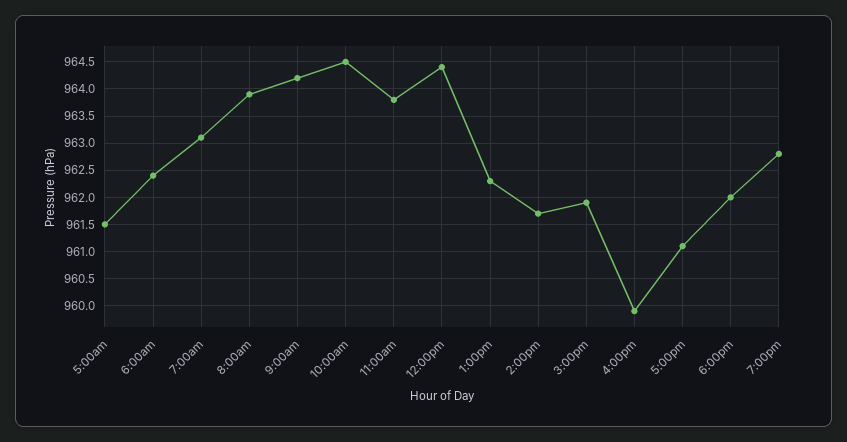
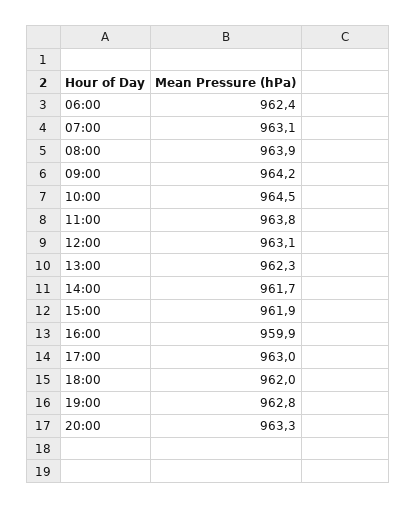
5:00am: 961.5 -> none
12:00pm: 964.5 -> 963.1
5:00pm: 961 -> 963
20:00: none -> 963.3

